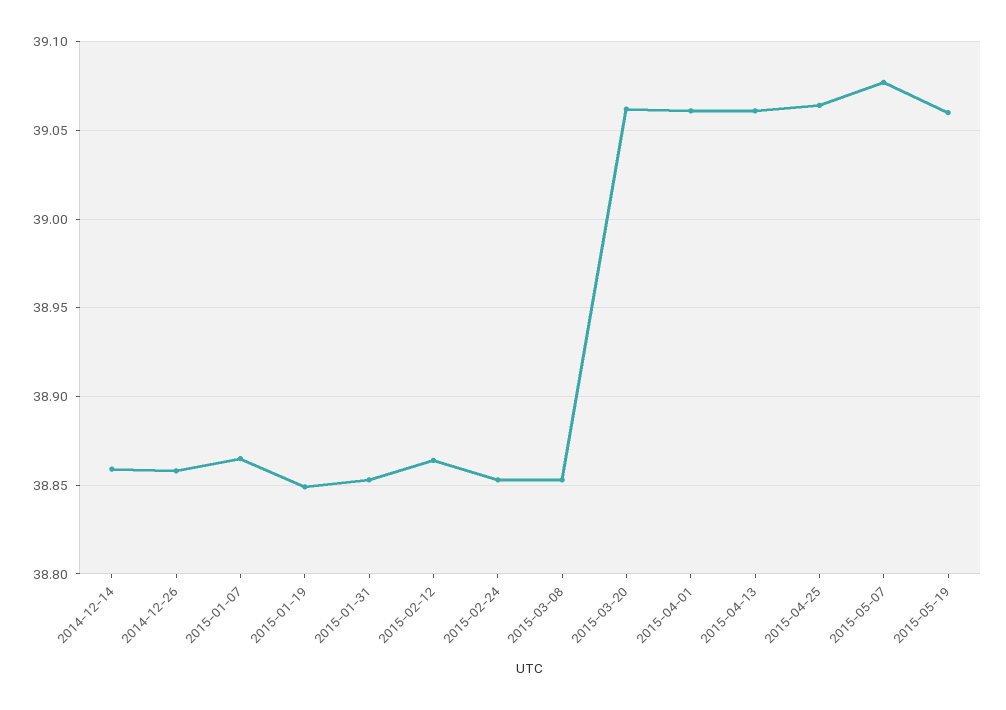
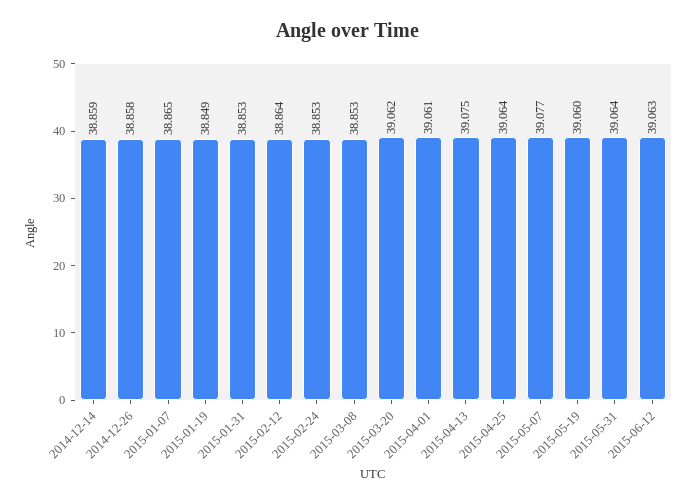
2015-04-13: 39.06 -> 39.075
2015-05-31: none -> 39.064
2015-06-12: none -> 39.063

